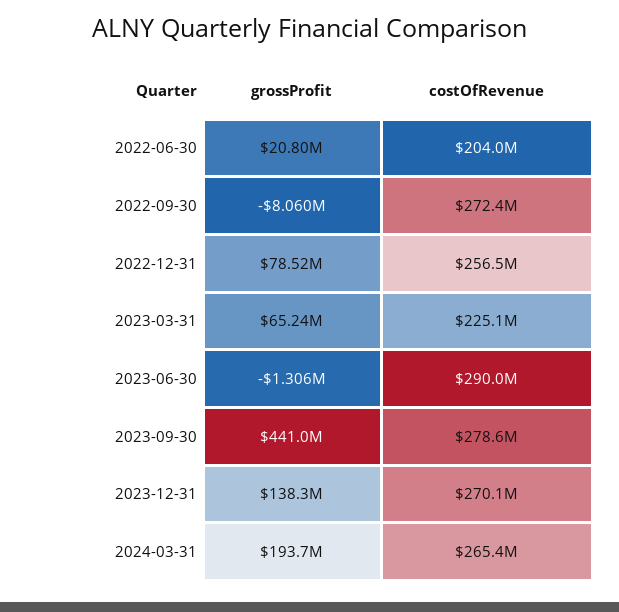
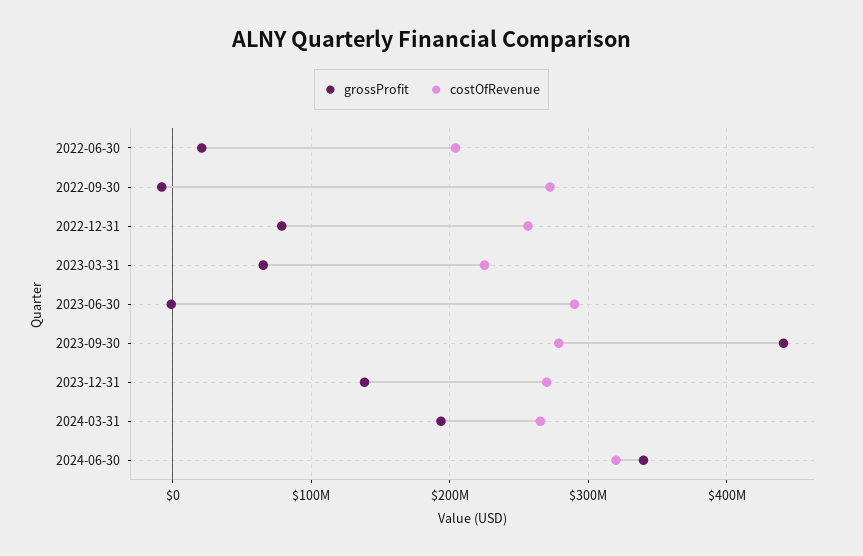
grossProfit, 2024-06-30: none -> 340000000
costOfRevenue, 2024-06-30: none -> 320000000

